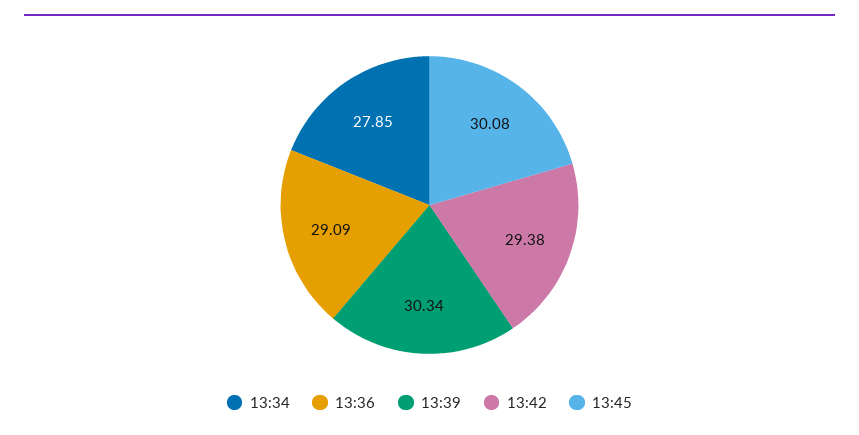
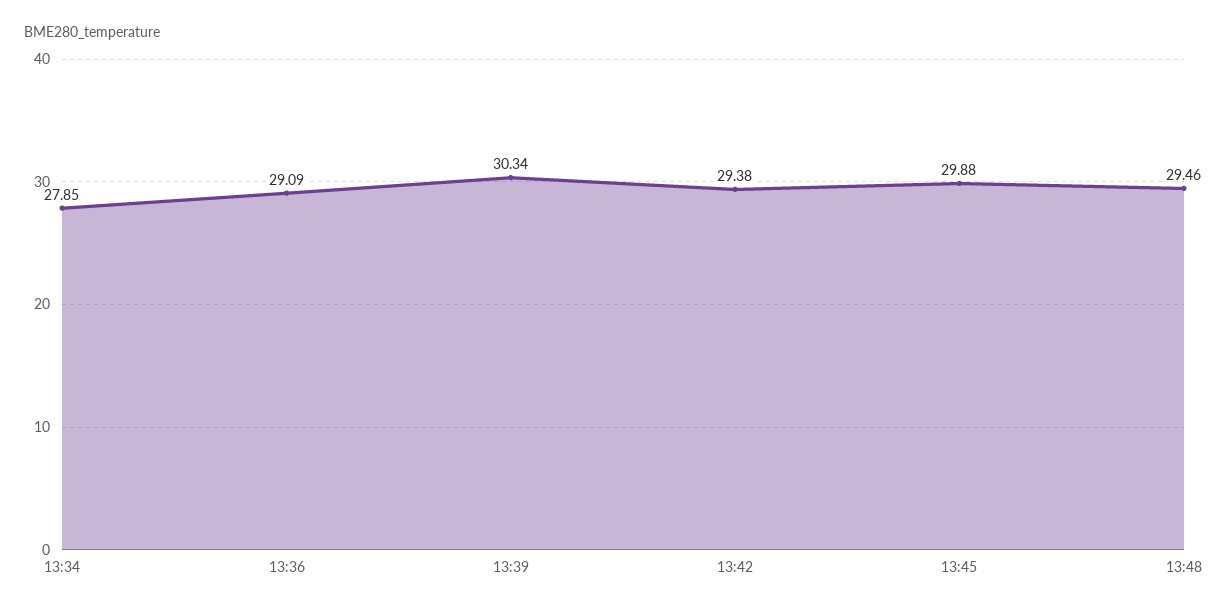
13:45: 30.08 -> 29.88
13:48: none -> 29.46

